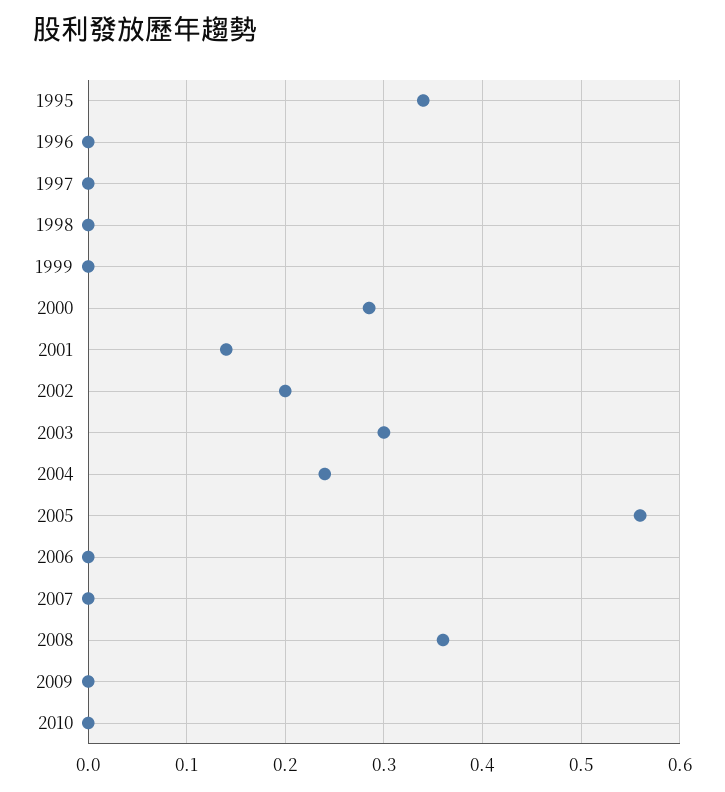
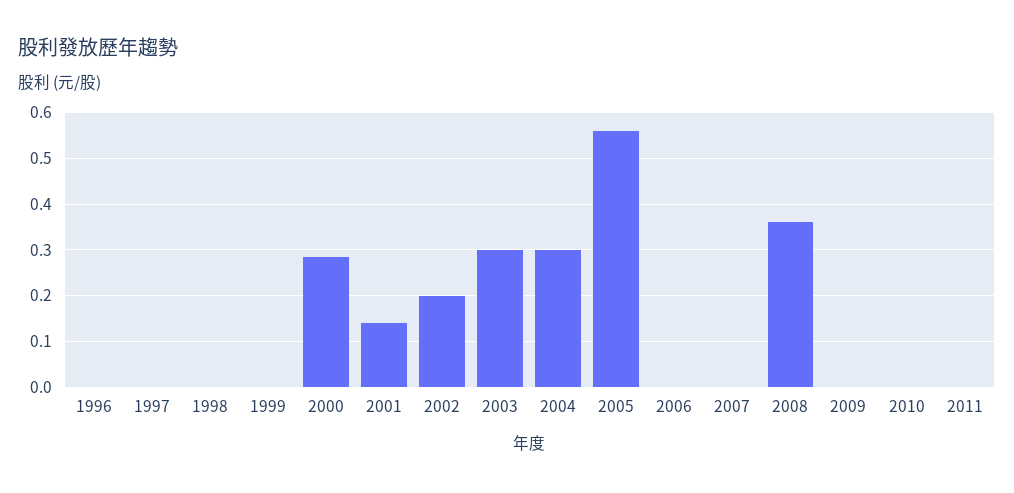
1995: 0.34 -> none
2004: 0.24 -> 0.3
2011: none -> 0

